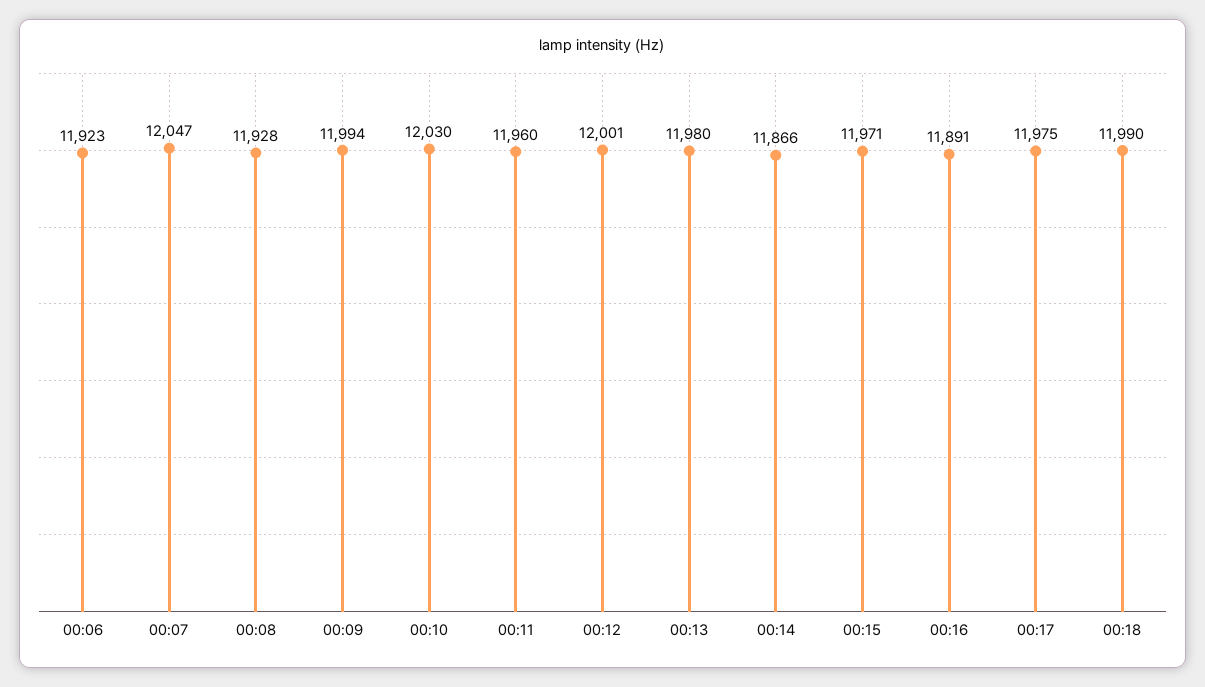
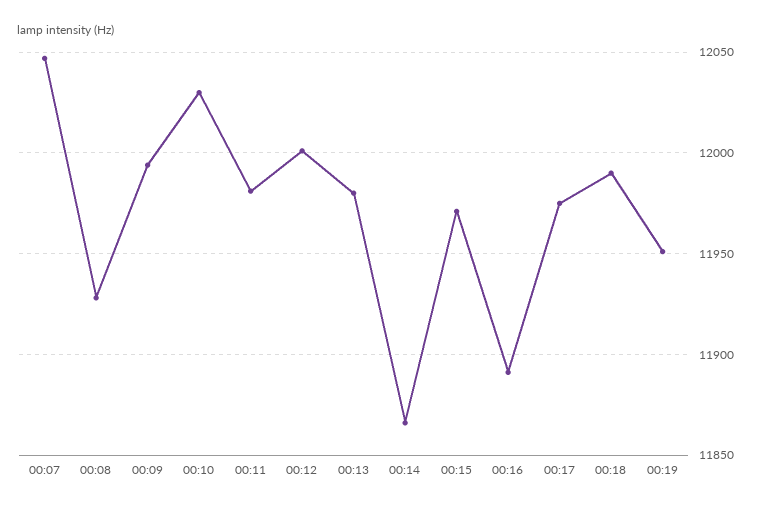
00:06: 11923 -> none
00:11: 11960 -> 11980
00:19: none -> 11950

